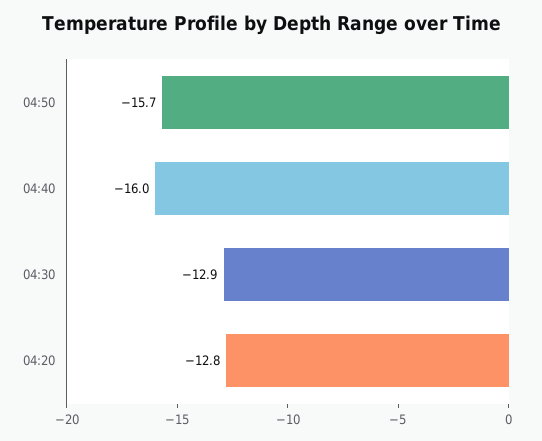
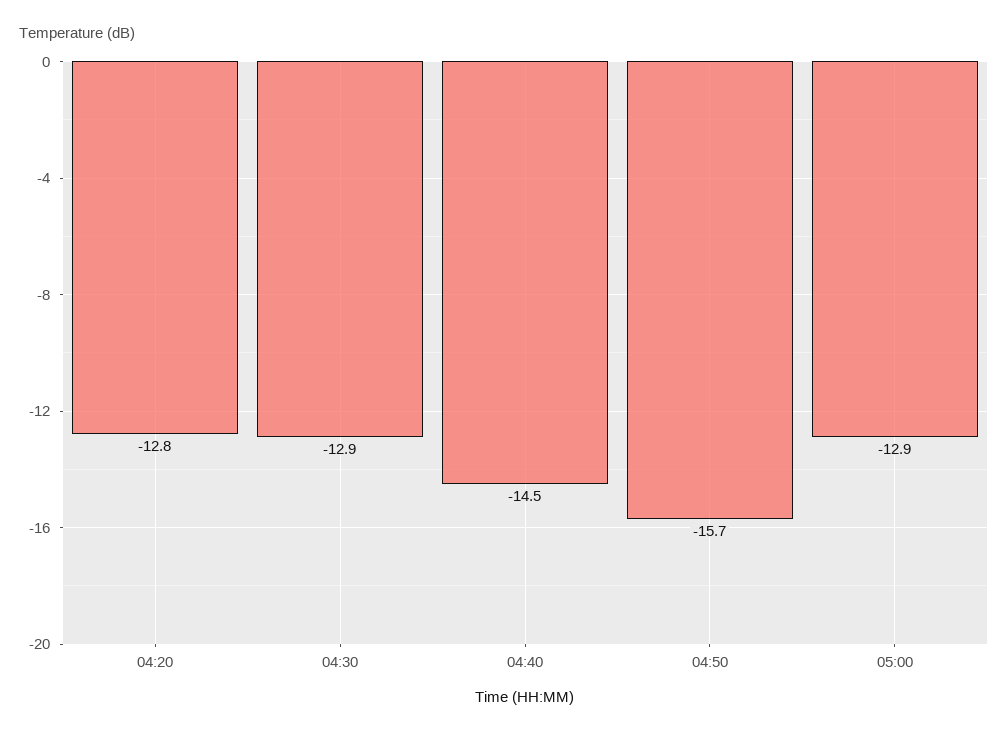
04:40: -16 -> -14.5
05:00: none -> -12.9

